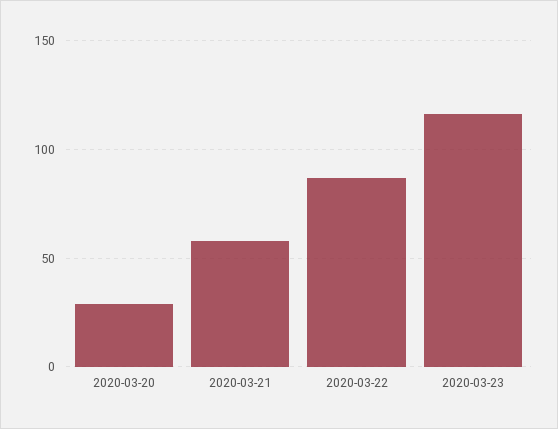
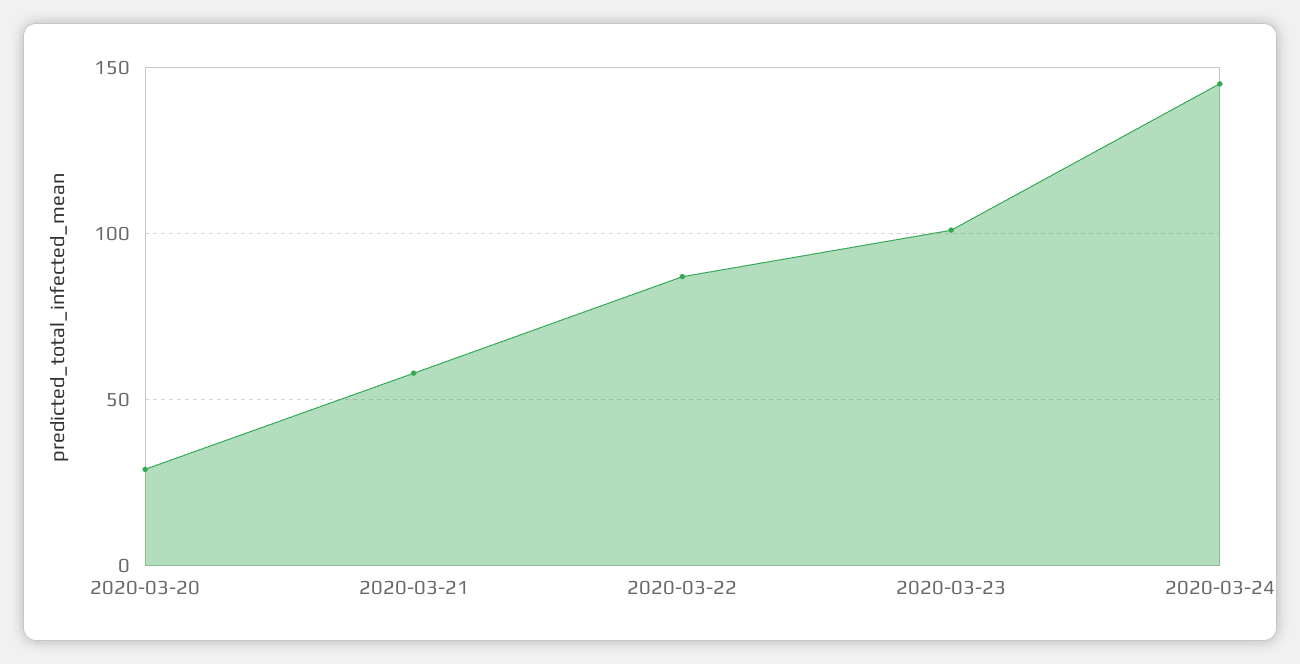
2020-03-23: 115 -> 100
2020-03-24: none -> 145

